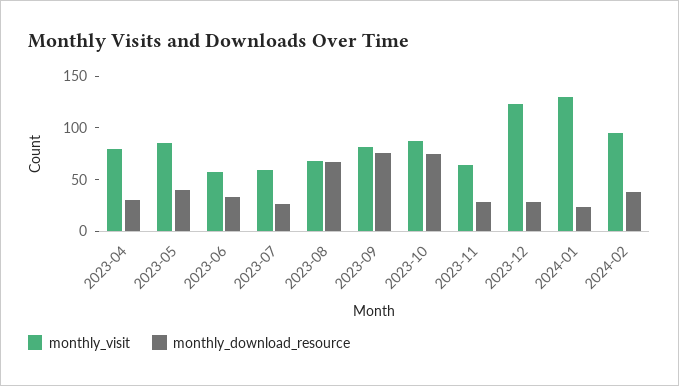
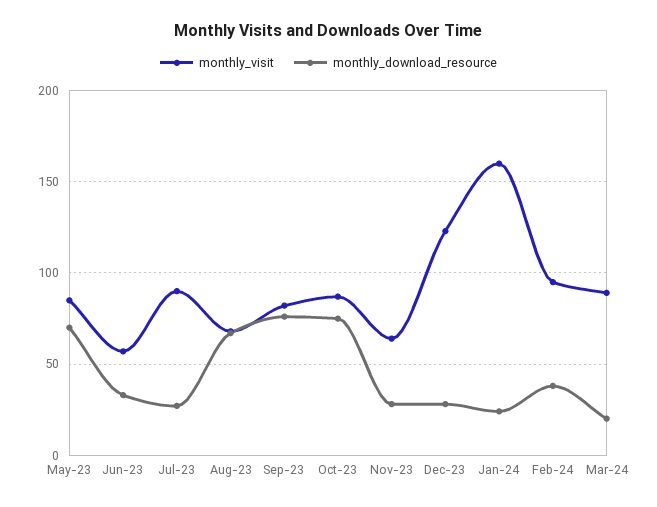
monthly_visit, 2023-04: 80 -> none
monthly_download_resource, 2023-04: 30 -> none
monthly_download_resource, 2023-05: 40 -> 70
monthly_visit, 2023-07: 60 -> 90
monthly_visit, 2024-01: 130 -> 160
monthly_visit, Mar-24: none -> 90
monthly_download_resource, Mar-24: none -> 20

